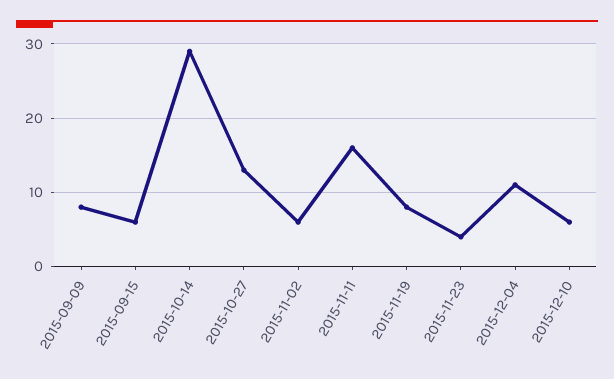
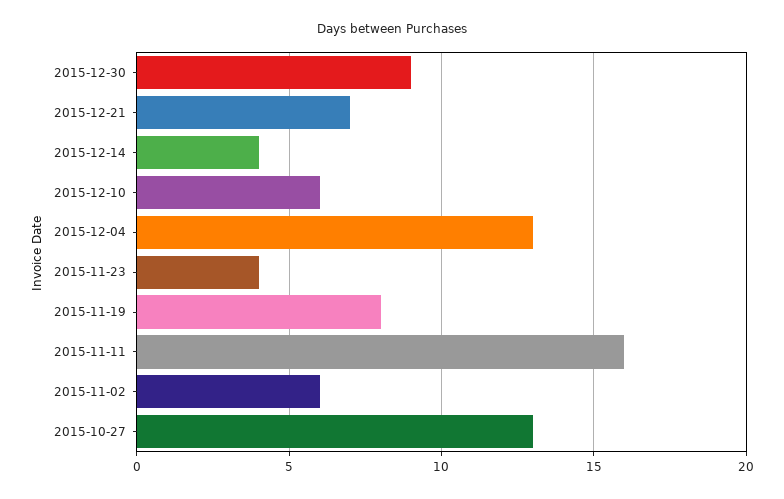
2015-09-09: 8 -> none
2015-09-15: 6 -> none
2015-10-14: 29 -> none
2015-12-04: 11 -> 13
2015-12-30: none -> 9
2015-12-21: none -> 7
2015-12-14: none -> 4

